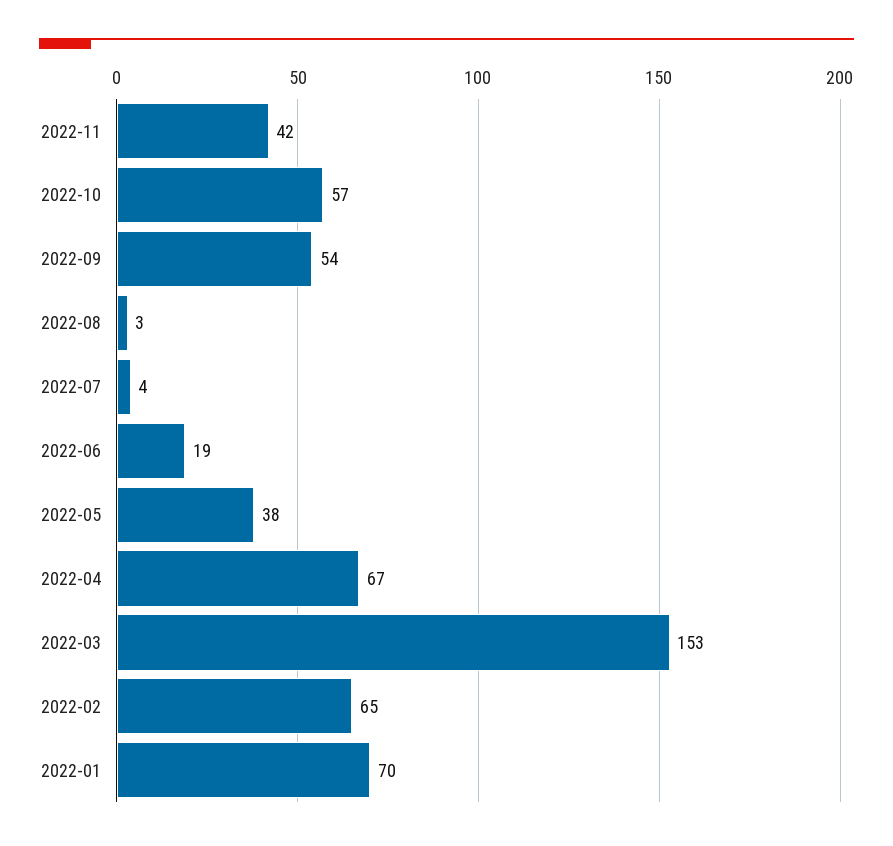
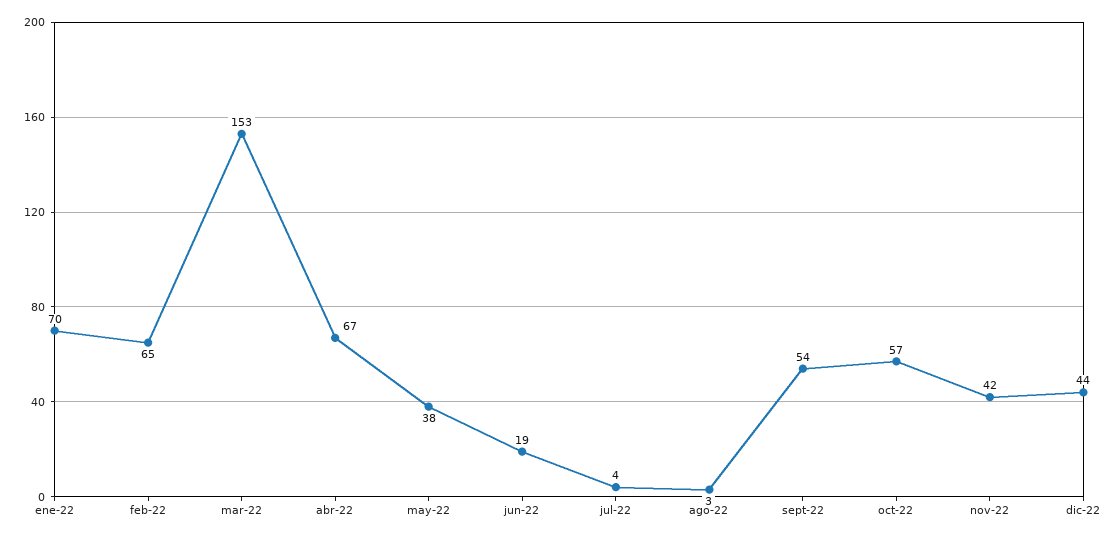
dic-22: none -> 44

